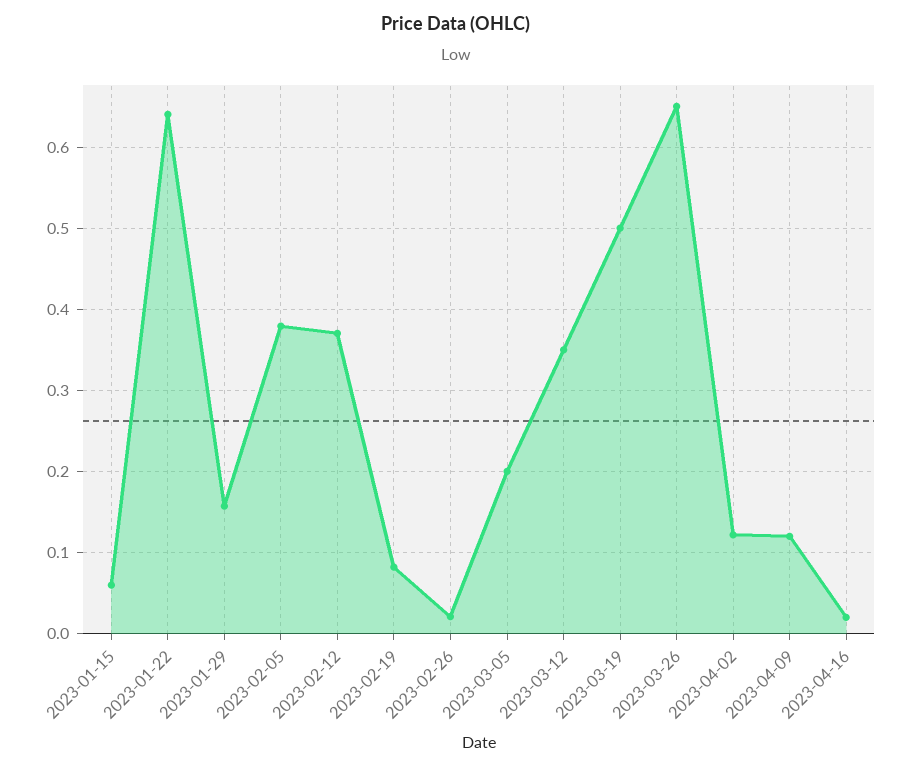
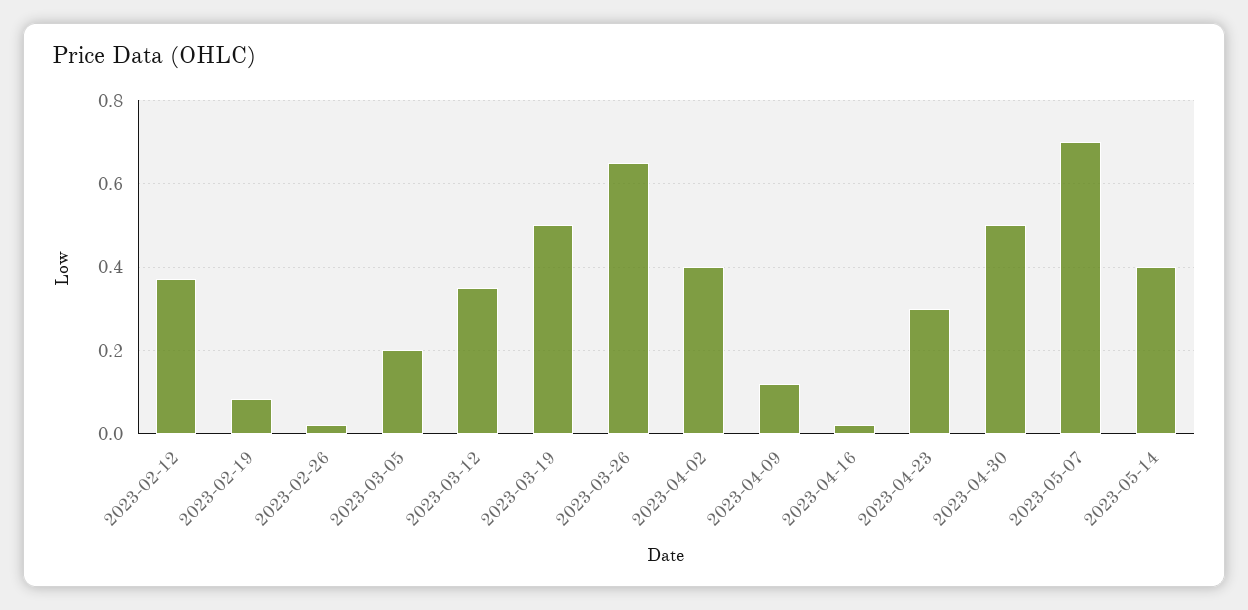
2023-01-15: 0.06 -> none
2023-01-22: 0.64 -> none
2023-01-29: 0.16 -> none
2023-02-05: 0.38 -> none
2023-04-02: 0.12 -> 0.4
2023-04-23: none -> 0.3
2023-04-30: none -> 0.5
2023-05-07: none -> 0.7
2023-05-14: none -> 0.4

